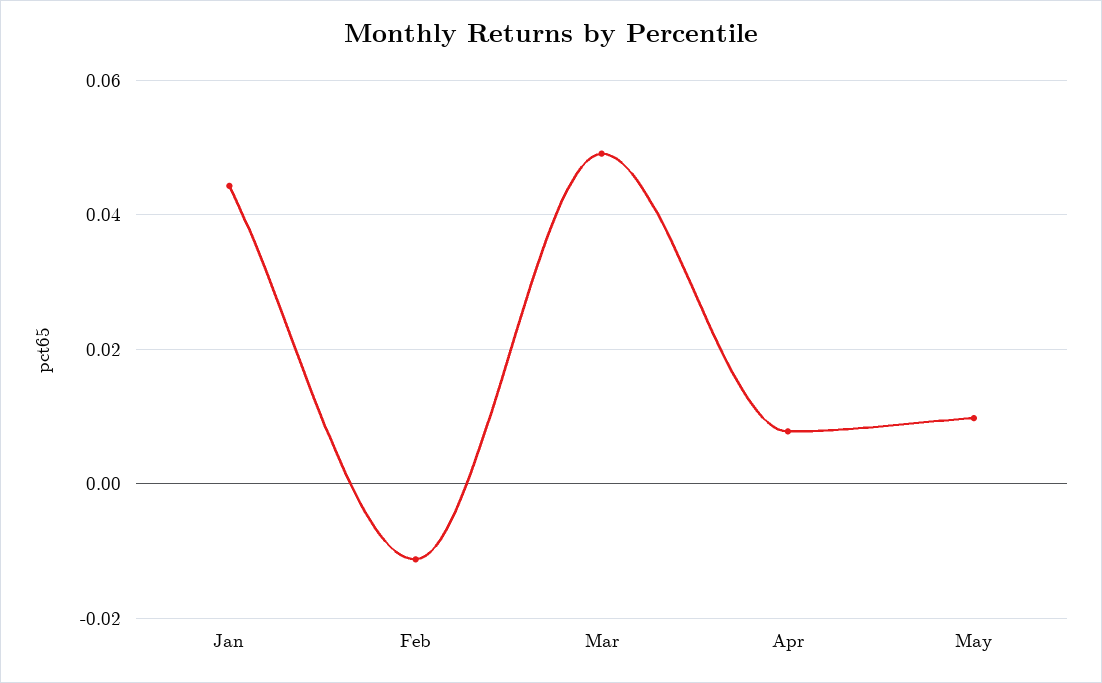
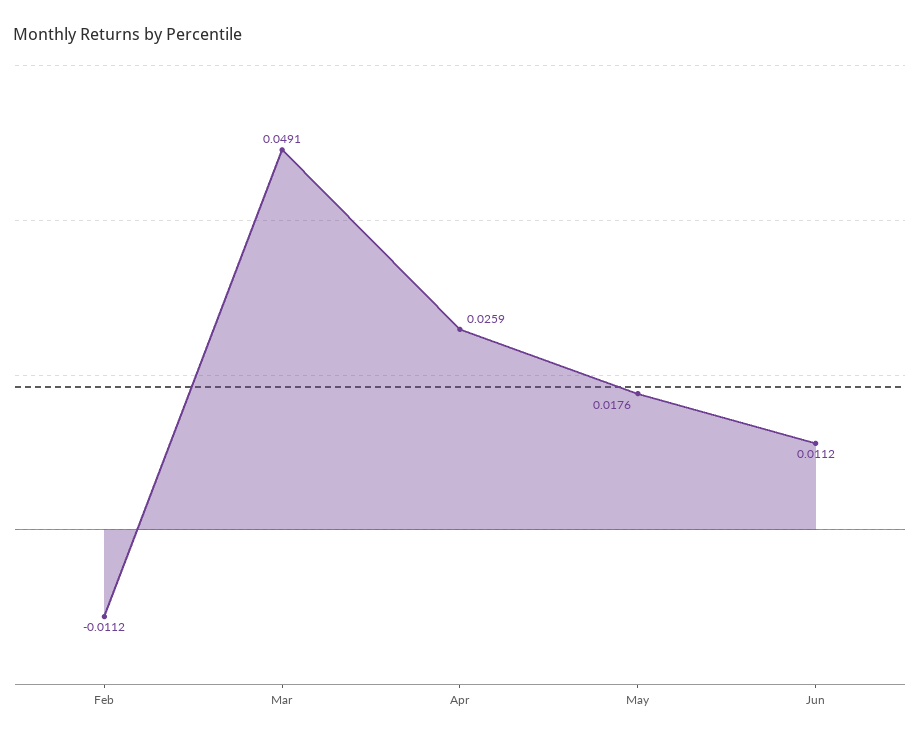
Jan: 0.044 -> none
Apr: 0.008 -> 0.0259
May: 0.01 -> 0.0176
Jun: none -> 0.0112

